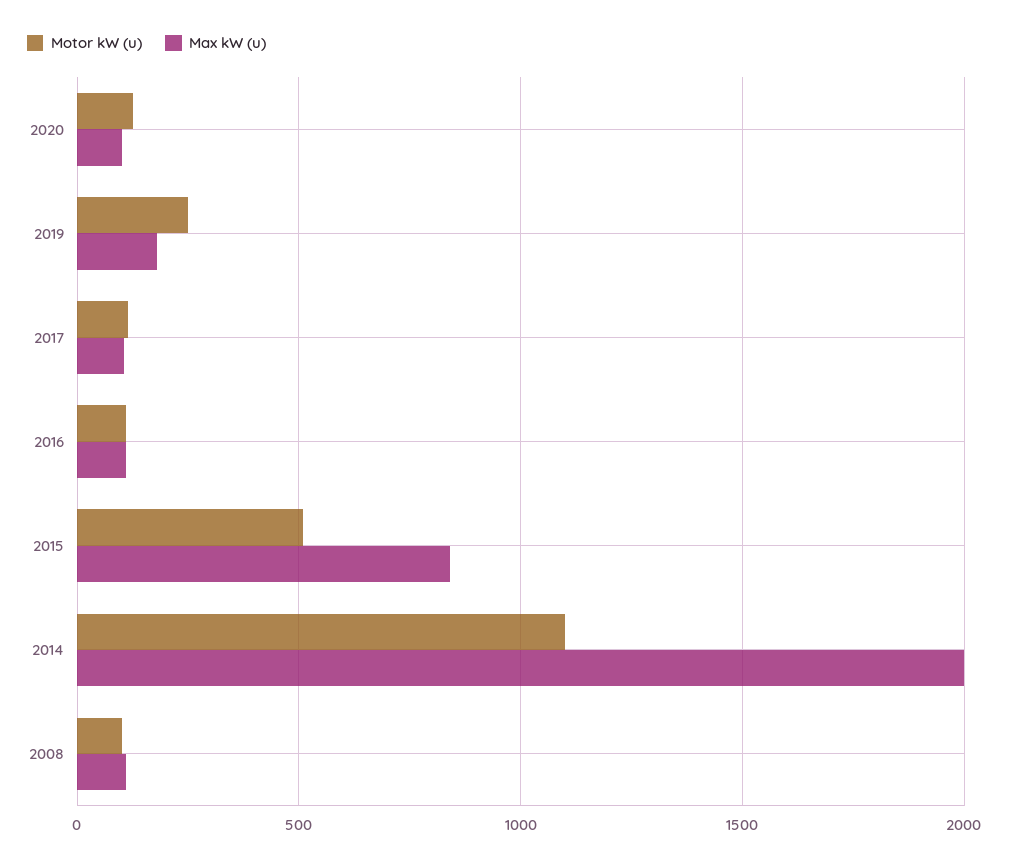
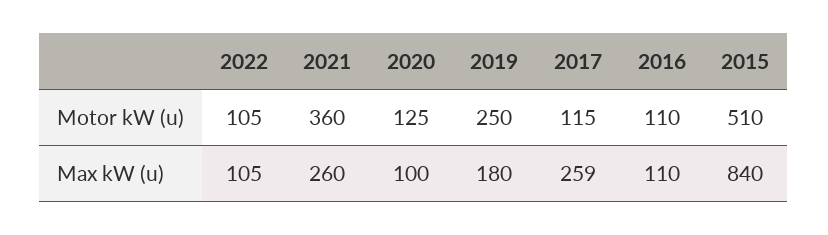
Max kW (u), 2017: 100 -> 259
Motor kW (u), 2014: 1100 -> none
Max kW (u), 2014: 2000 -> none
Motor kW (u), 2008: 100 -> none
Max kW (u), 2008: 100 -> none
Motor kW (u), 2022: none -> 105
Motor kW (u), 2021: none -> 360
Max kW (u), 2022: none -> 105
Max kW (u), 2021: none -> 260

